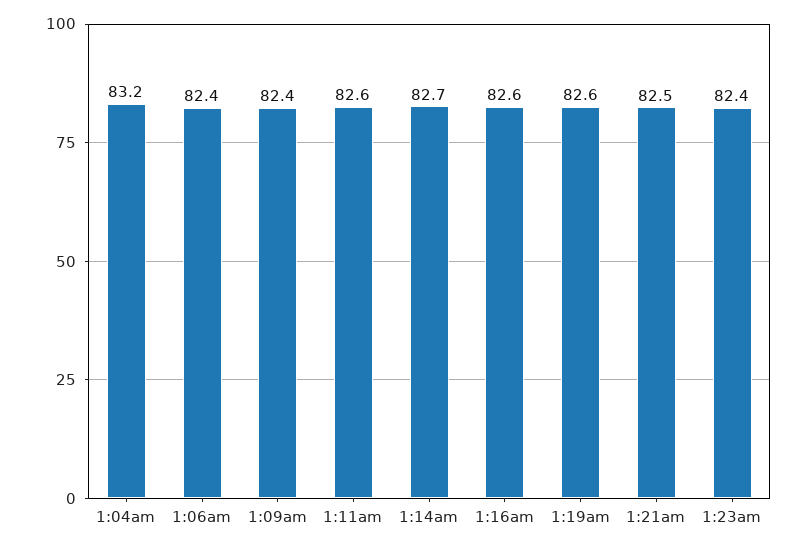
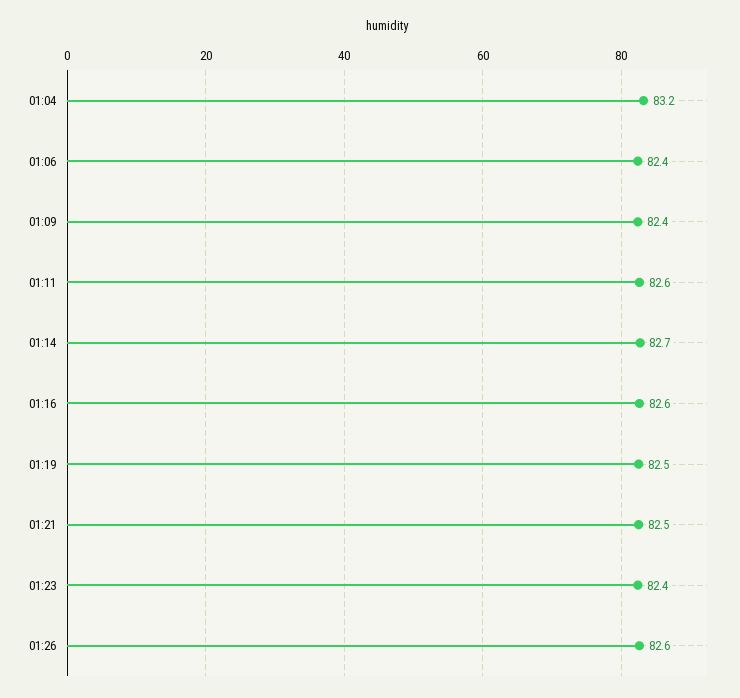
1:19am: 82.6 -> 82.5
01:26: none -> 82.6

